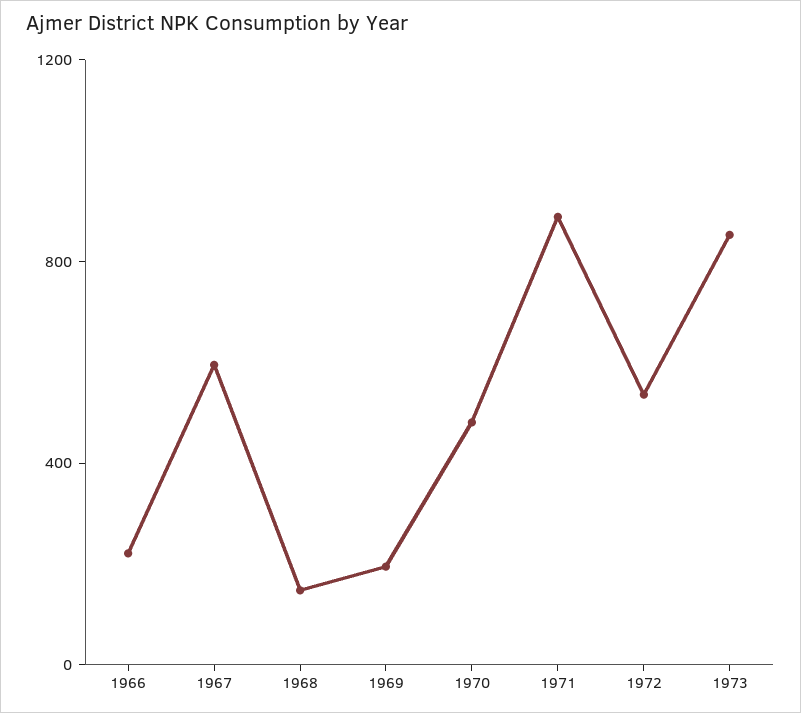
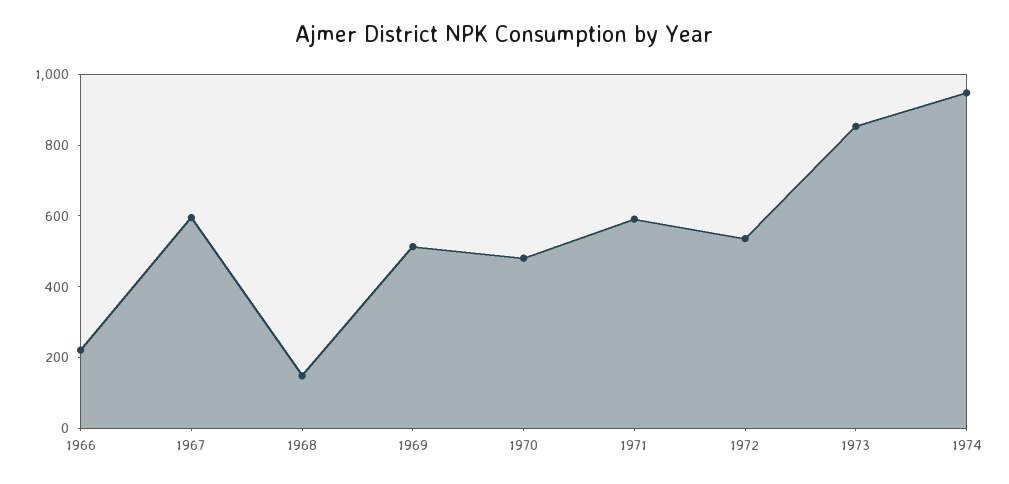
1969: 200 -> 500
1971: 900 -> 600
1974: none -> 950

